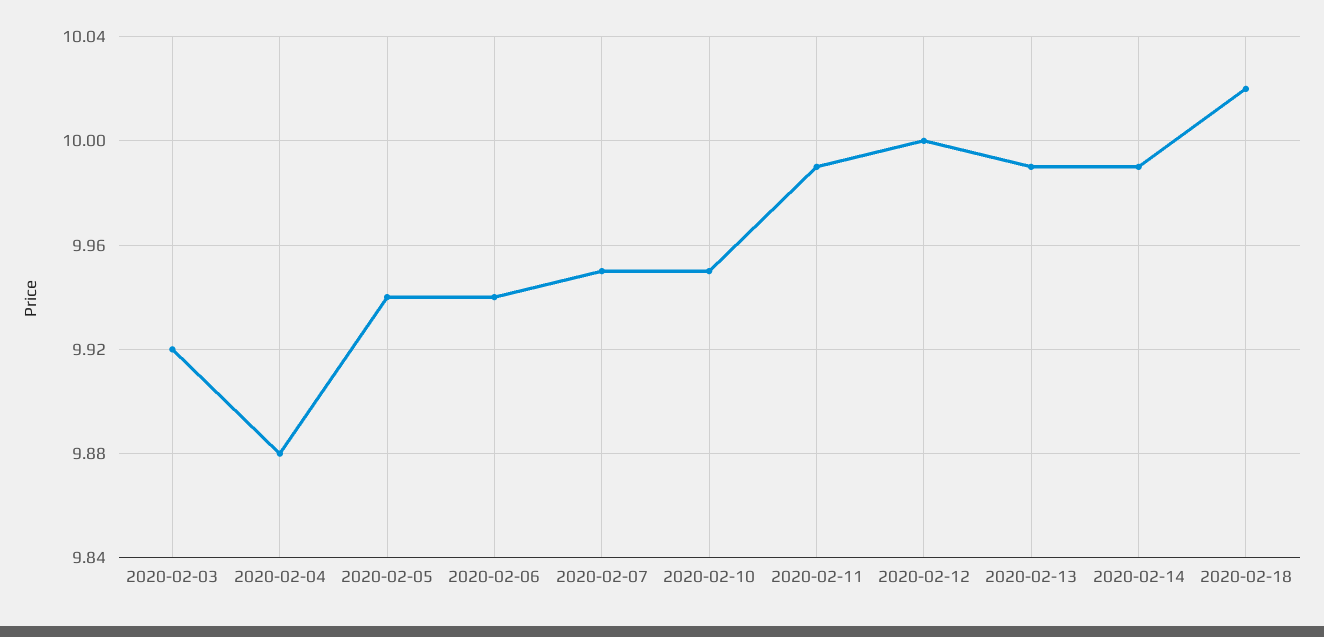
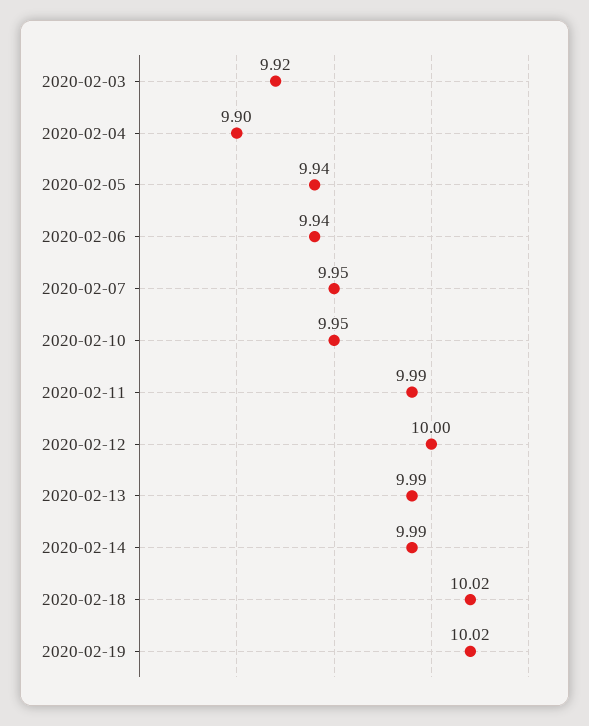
2020-02-04: 9.88 -> 9.9
2020-02-19: none -> 10.02

